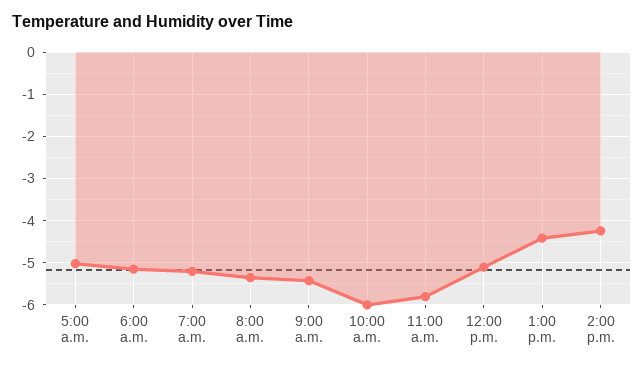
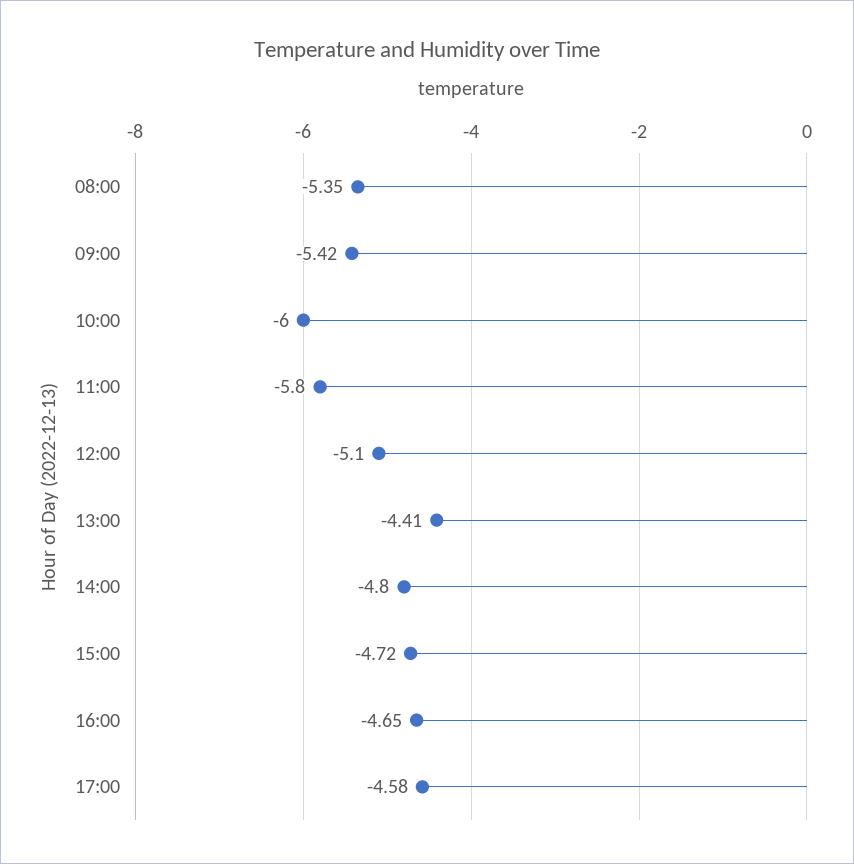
5:00 a.m.: -5 -> none
6:00 a.m.: -5.2 -> none
7:00 a.m.: -5.2 -> none
2:00 p.m.: -4.2 -> -4.8
15:00: none -> -4.72
16:00: none -> -4.65
17:00: none -> -4.58

